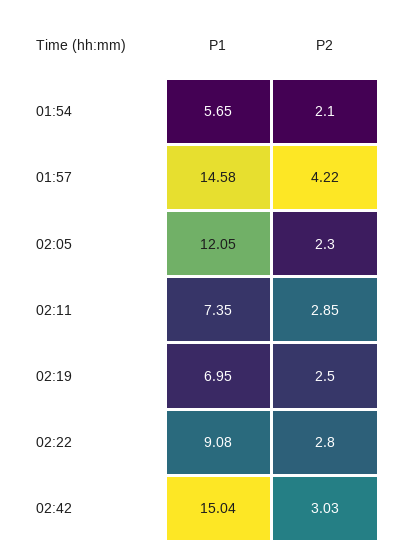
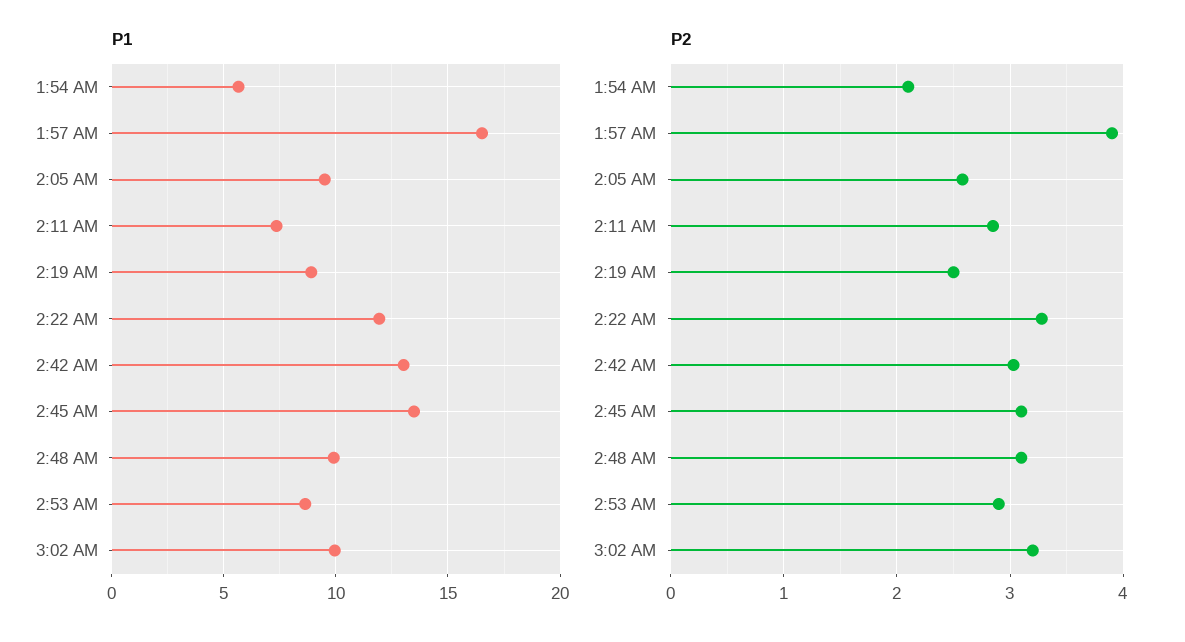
P1, 01:57: 14.58 -> 16.5
P2, 01:57: 4.22 -> 3.9
P1, 02:05: 12.05 -> 9.5
P2, 02:05: 2.3 -> 2.6
P1, 02:19: 6.95 -> 9
P1, 02:22: 9.08 -> 12
P2, 02:22: 2.8 -> 3.3
P1, 02:42: 15.04 -> 13
P1, 2:45 AM: none -> 13.5
P1, 2:48 AM: none -> 10
P1, 2:53 AM: none -> 8.5
P1, 3:02 AM: none -> 10
P2, 2:45 AM: none -> 3.1
P2, 2:48 AM: none -> 3.1
P2, 2:53 AM: none -> 2.9
P2, 3:02 AM: none -> 3.2

